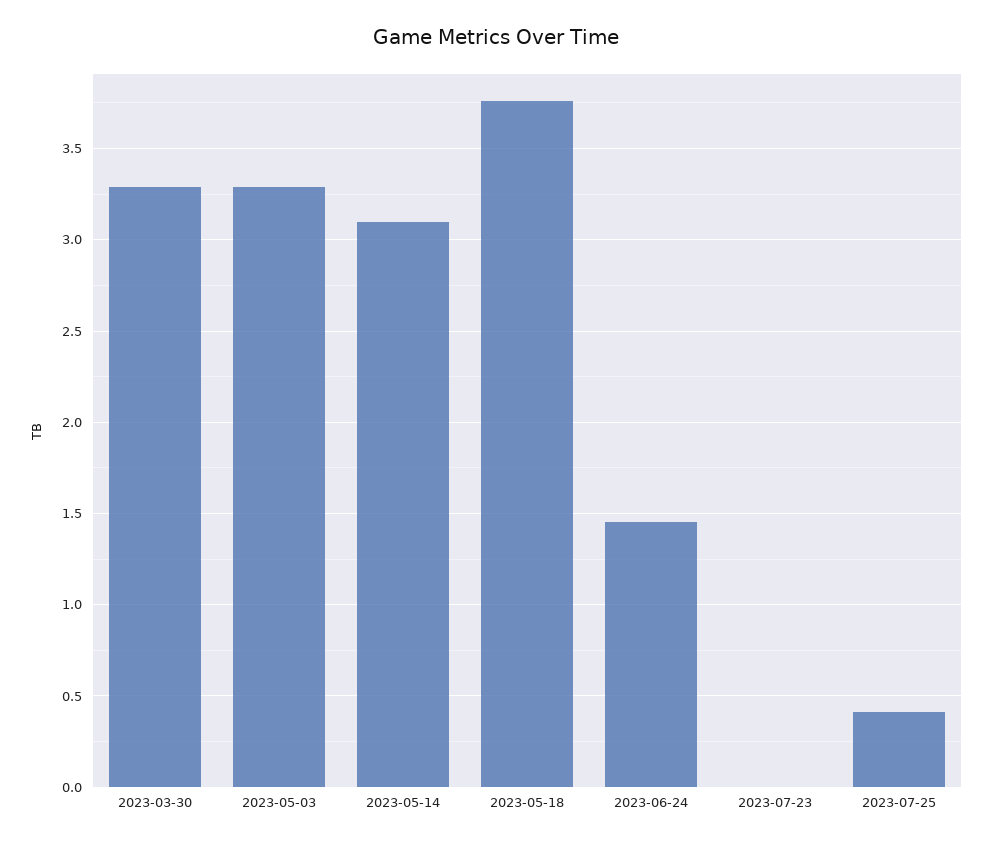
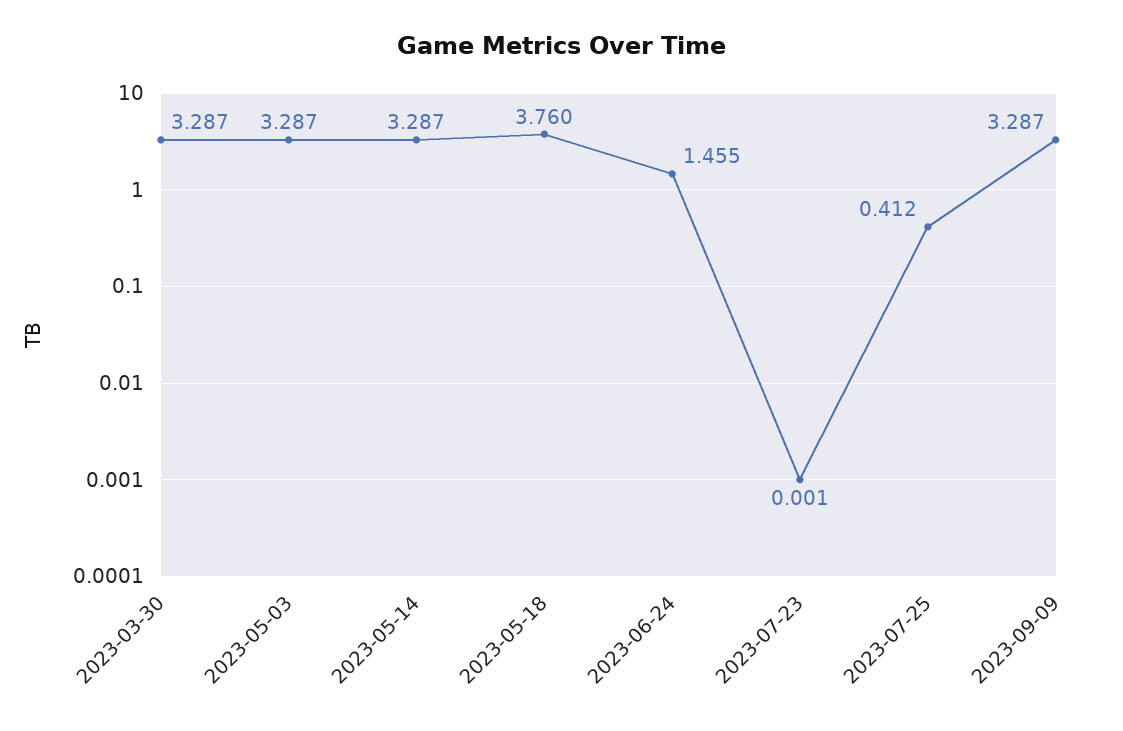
2023-05-14: 3.1 -> 3.287
2023-09-09: none -> 3.287

